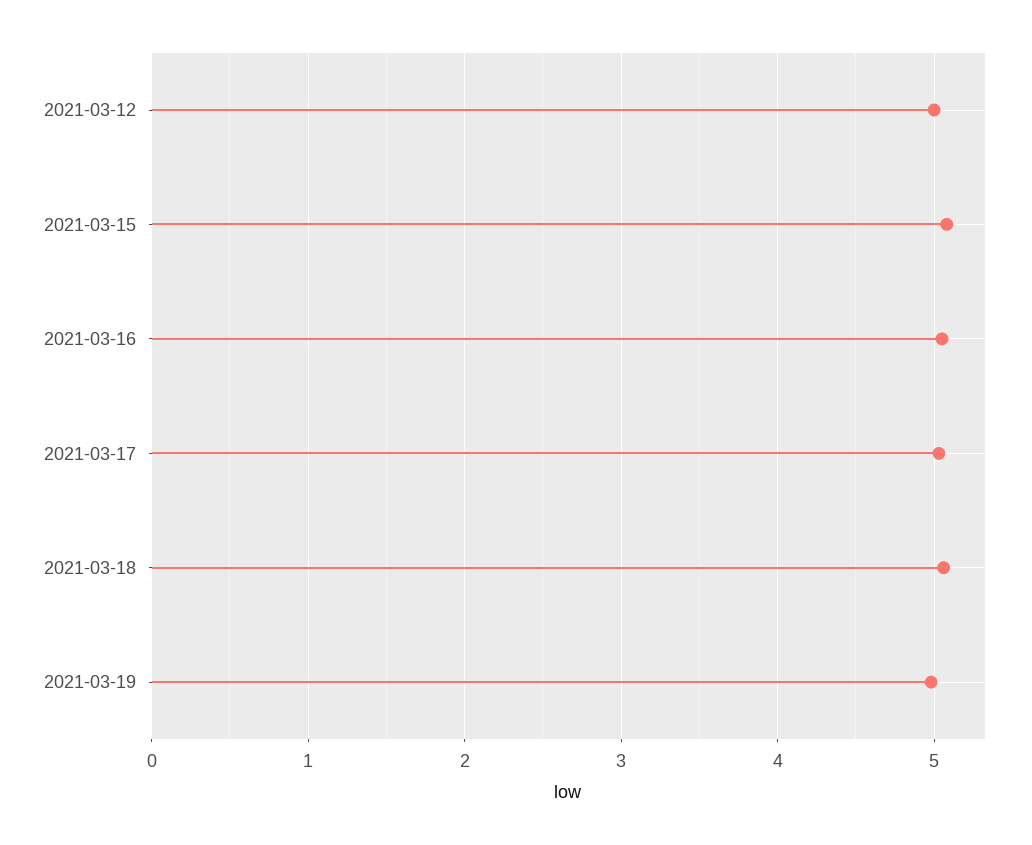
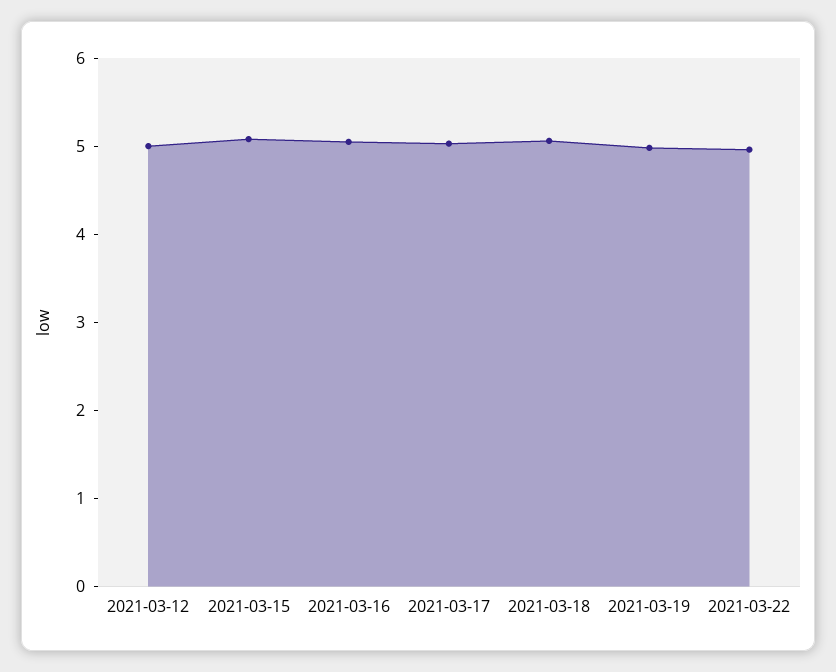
2021-03-22: none -> 5

